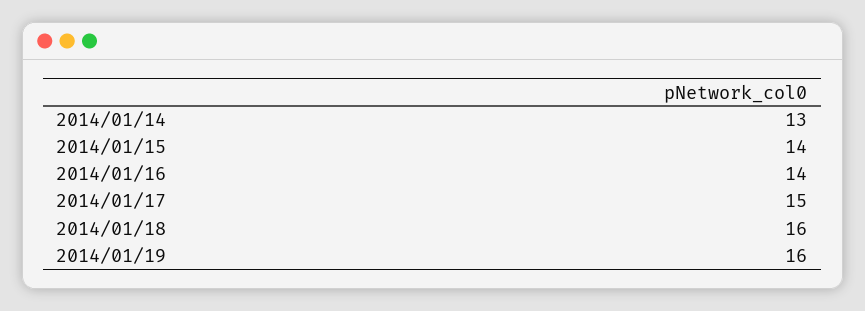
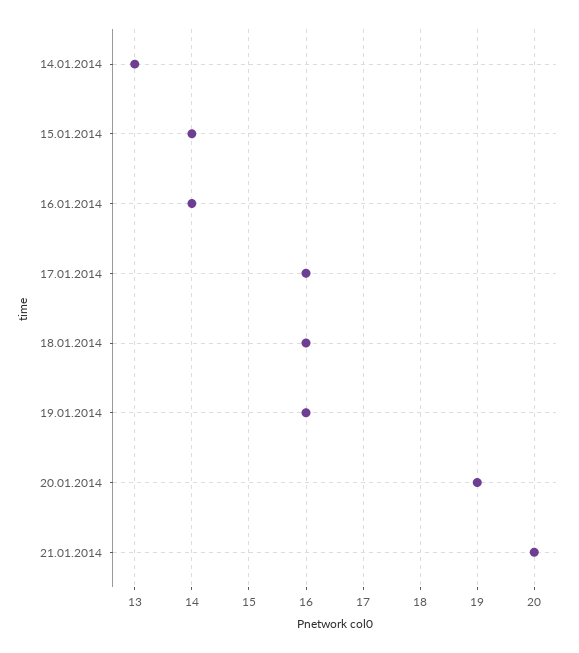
2014/01/17: 15 -> 16
20.01.2014: none -> 19
21.01.2014: none -> 20

